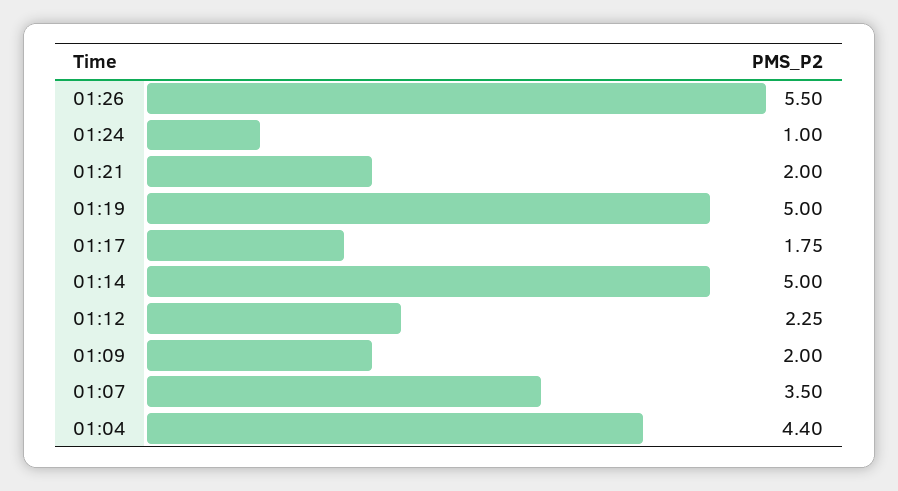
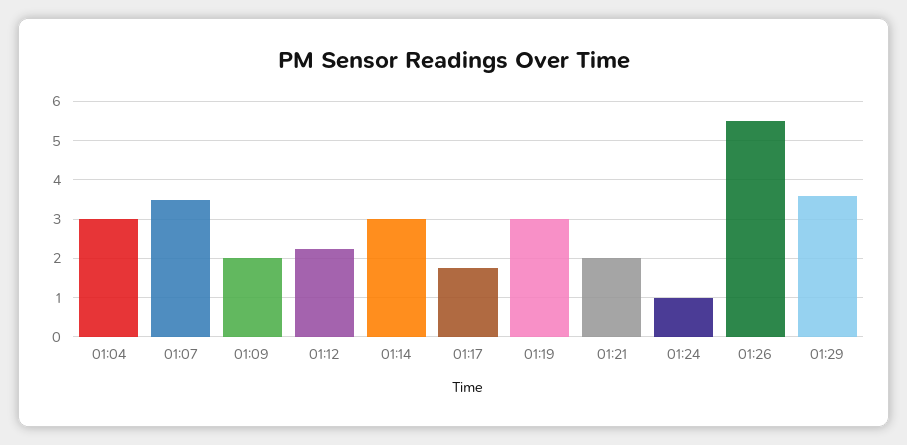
01:19: 5 -> 3
01:14: 5 -> 3
01:04: 4.4 -> 3
01:29: none -> 3.6

